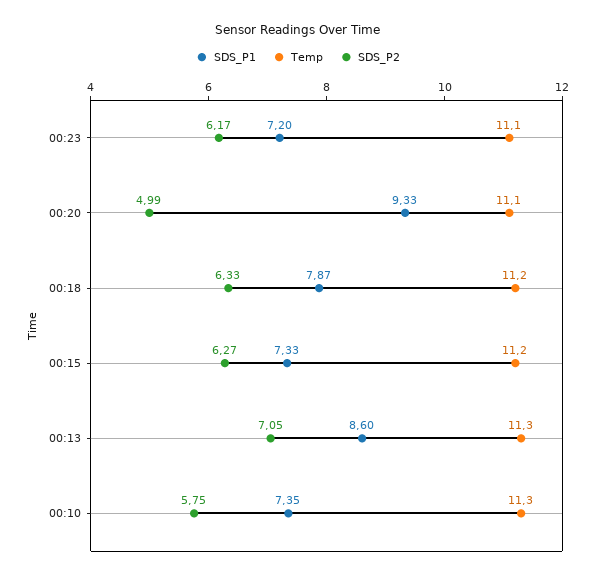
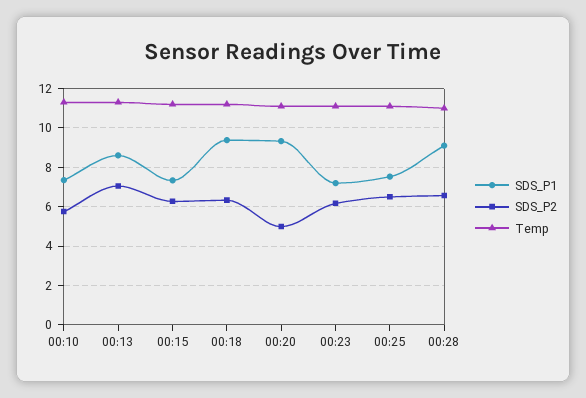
SDS_P1, 00:18: 7.87 -> 9.5
SDS_P1, 00:25: none -> 7.5
SDS_P2, 00:25: none -> 6.5
Temp, 00:25: none -> 11
SDS_P1, 00:28: none -> 9
SDS_P2, 00:28: none -> 6.5
Temp, 00:28: none -> 11

